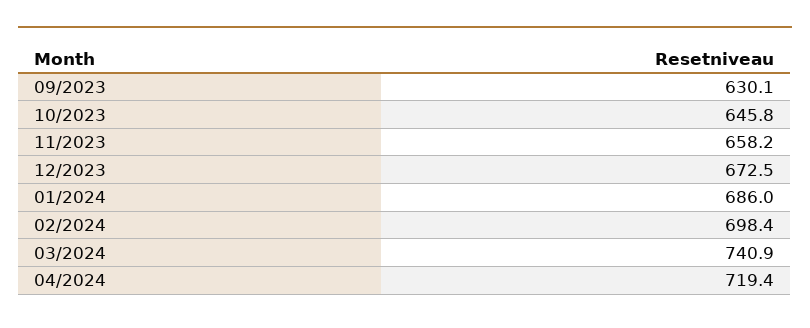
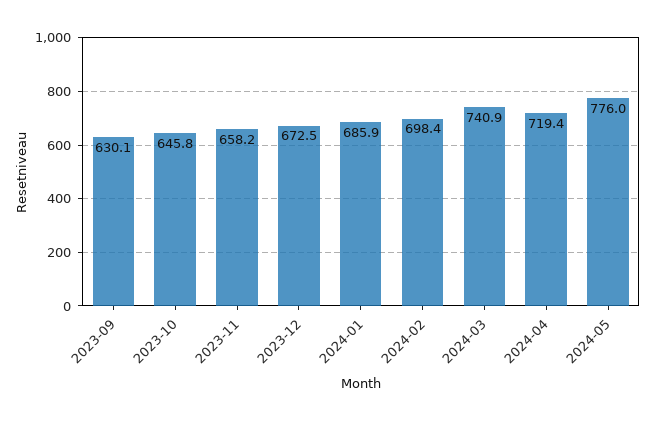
01/2024: 686 -> 685.9
2024-05: none -> 776

